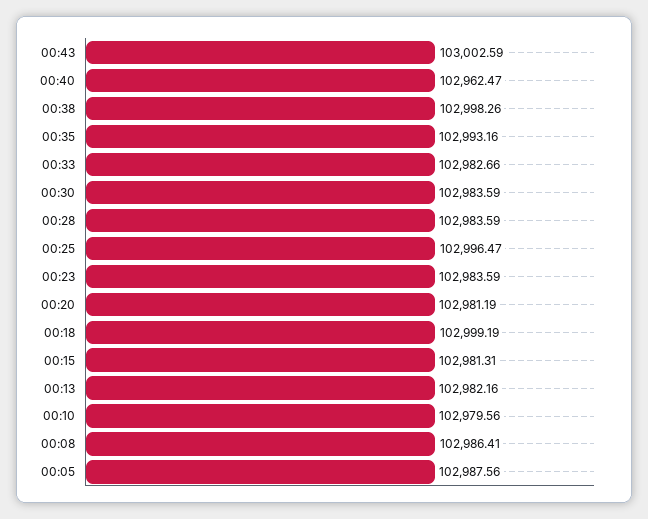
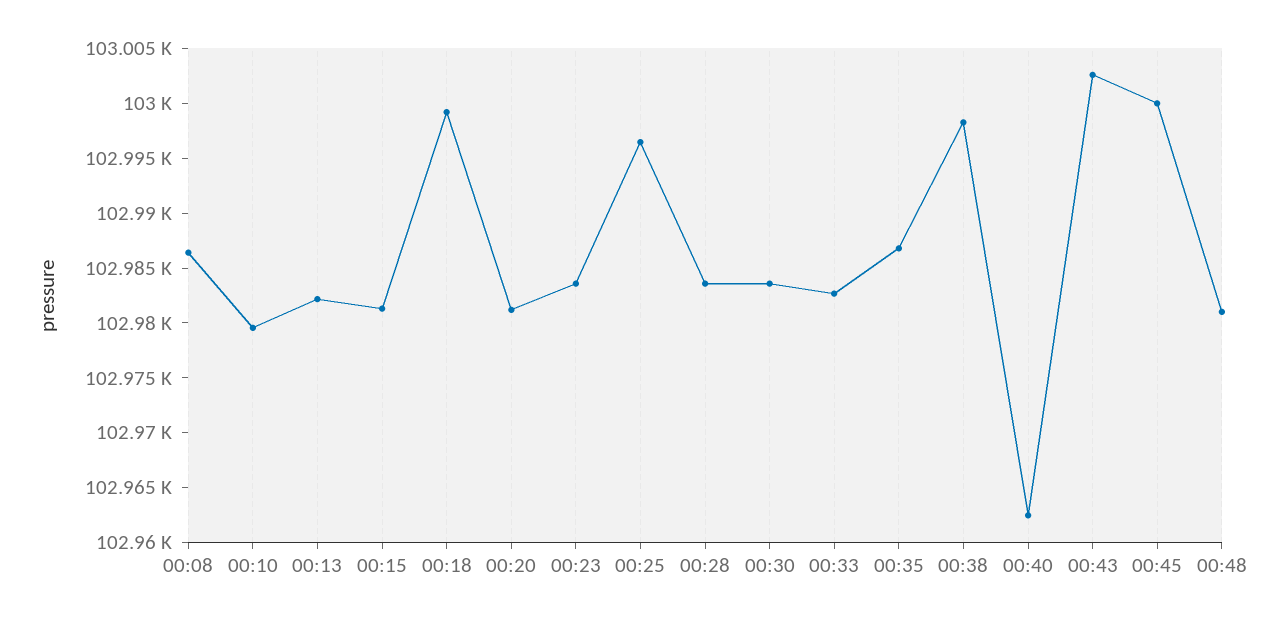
00:35: 102993.16 -> 102987
00:05: 102987.56 -> none
00:45: none -> 103000
00:48: none -> 102981

